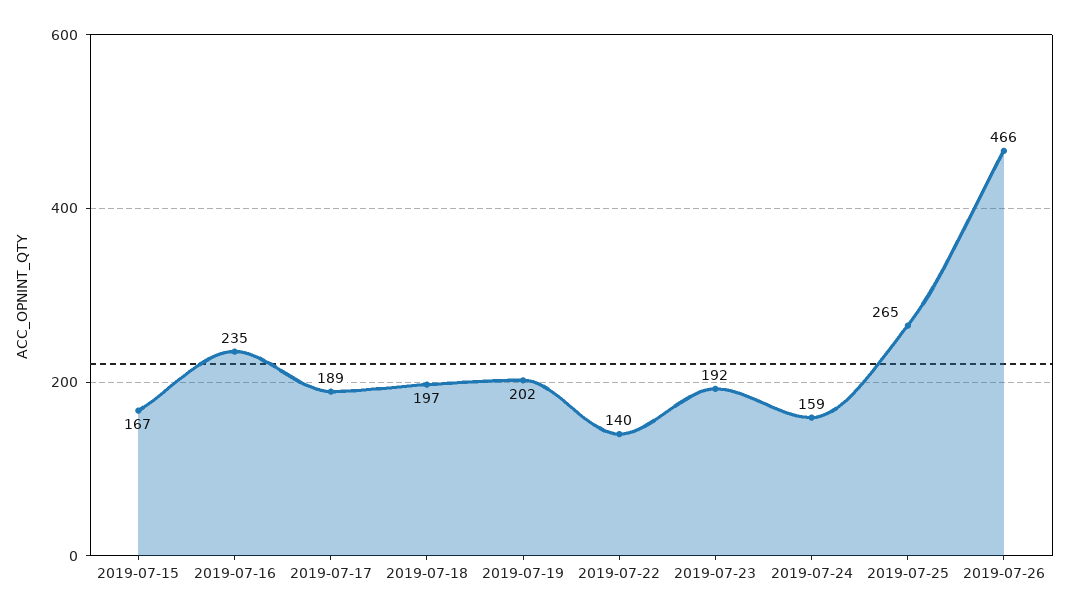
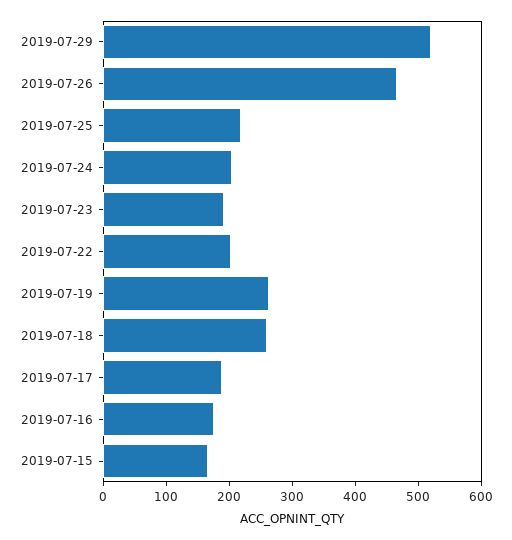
2019-07-16: 235 -> 180
2019-07-18: 197 -> 260
2019-07-19: 202 -> 260
2019-07-22: 140 -> 200
2019-07-24: 159 -> 200
2019-07-25: 265 -> 220
2019-07-29: none -> 520

